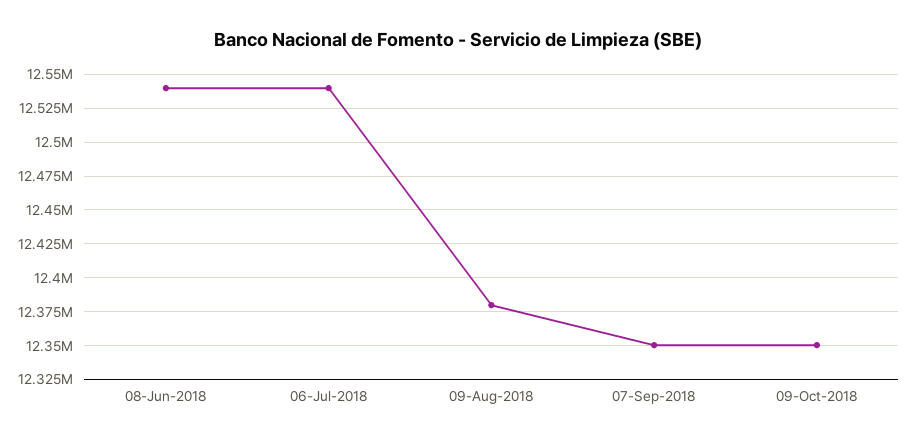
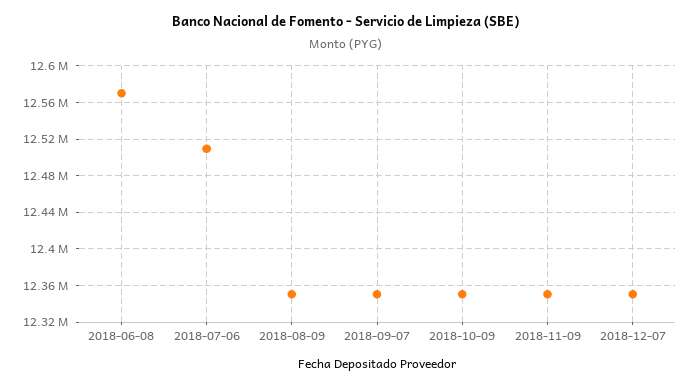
08-Jun-2018: 12540000 -> 12570000
06-Jul-2018: 12540000 -> 12510000
09-Aug-2018: 12380000 -> 12350000
2018-11-09: none -> 12350000
2018-12-07: none -> 12350000

